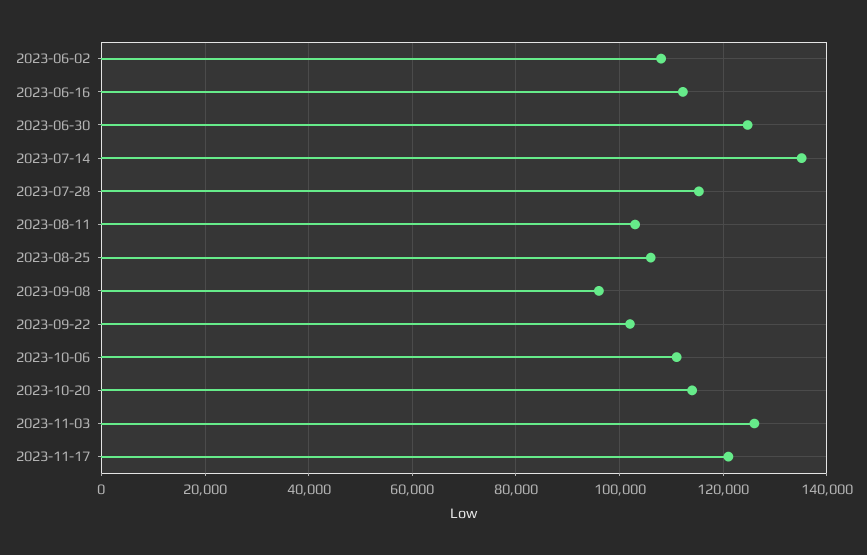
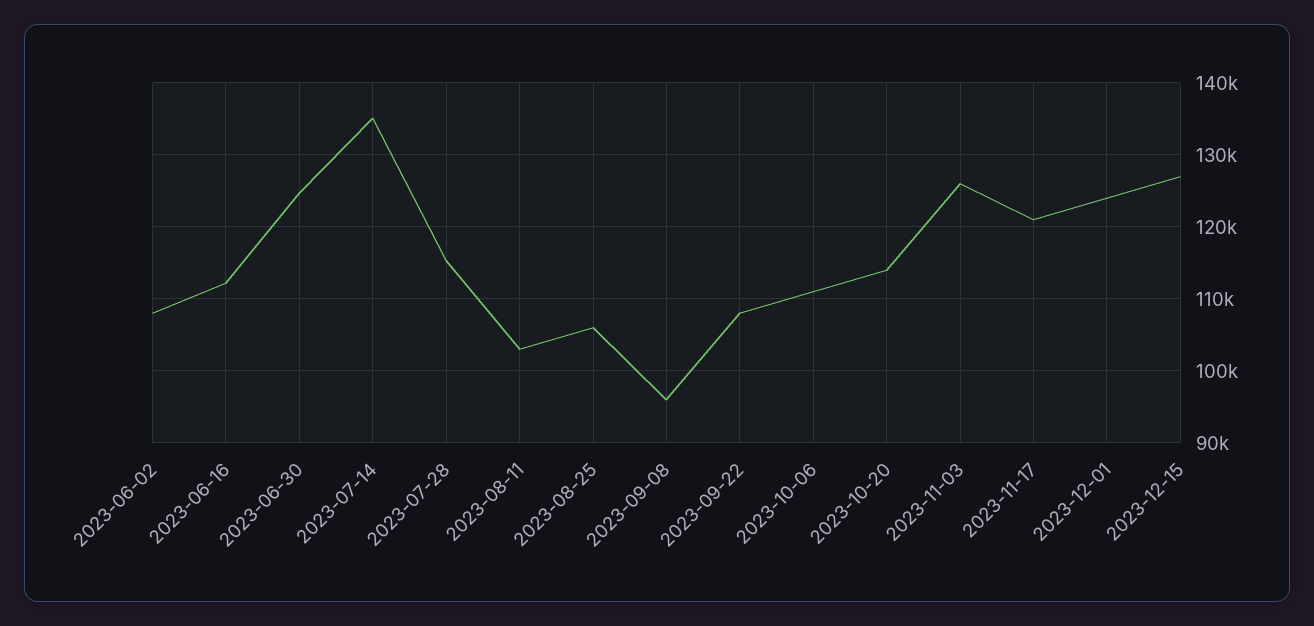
2023-09-22: 102000 -> 108000
2023-12-01: none -> 124000
2023-12-15: none -> 127000

